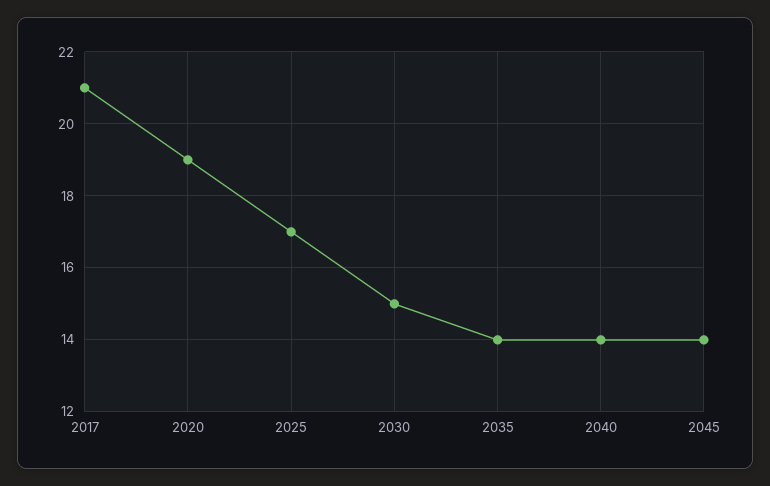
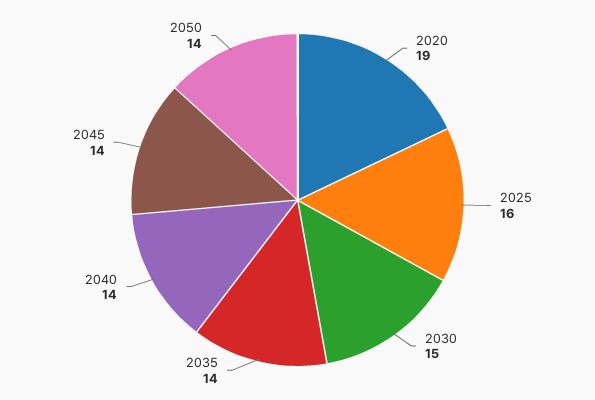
2017: 21 -> none
2025: 17 -> 16
2050: none -> 14

